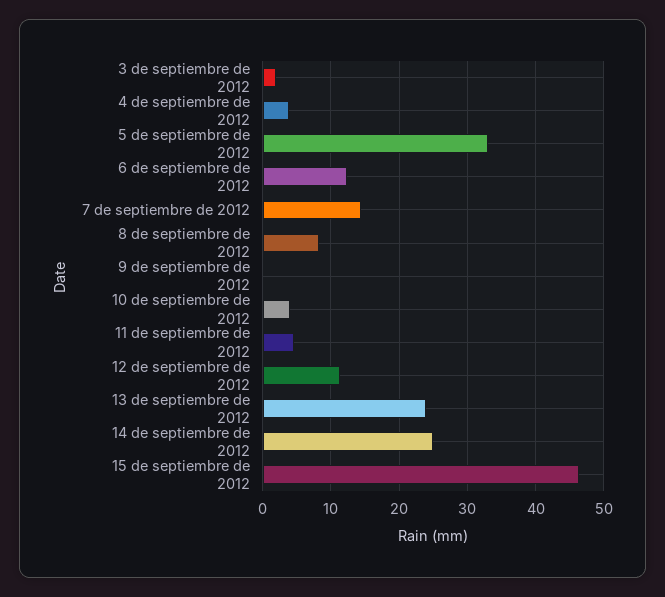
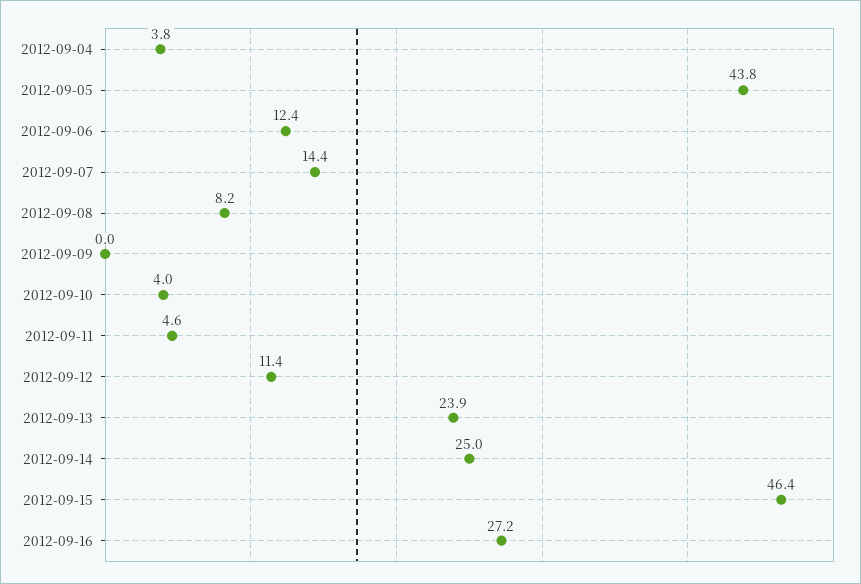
3 de septiembre de 2012: 2 -> none
5 de septiembre de 2012: 33 -> 43.8
2012-09-16: none -> 27.2

